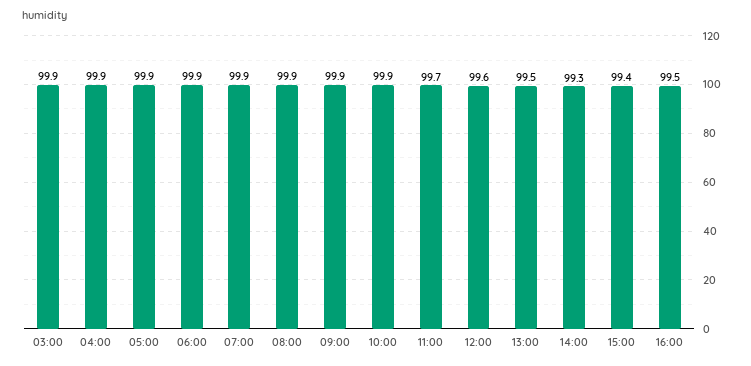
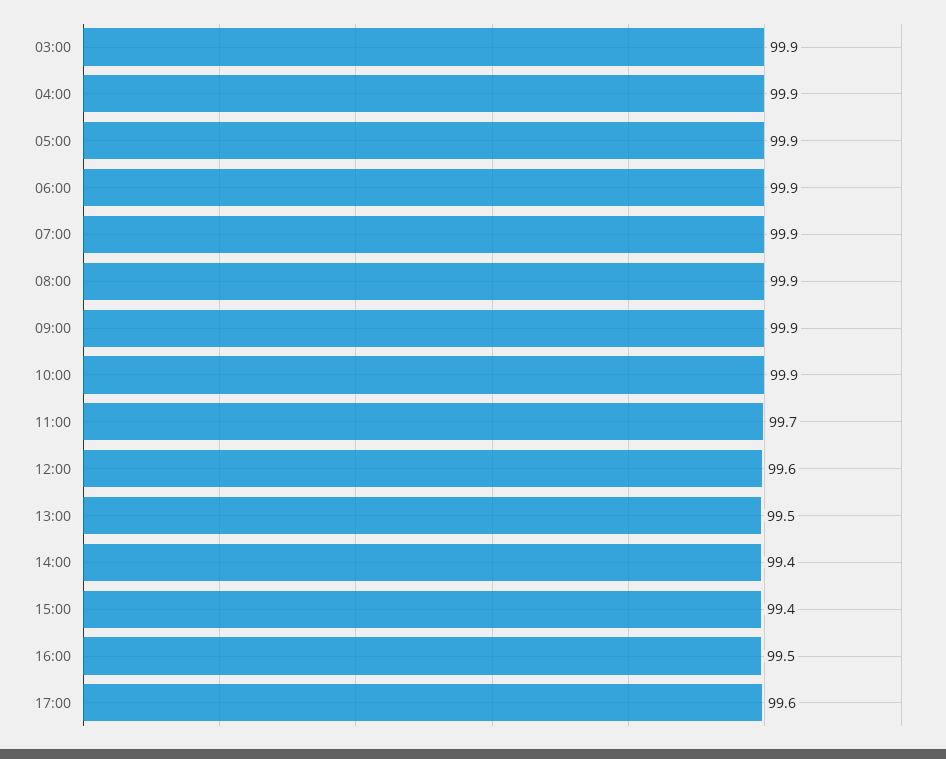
14:00: 99.3 -> 99.4
17:00: none -> 99.6

